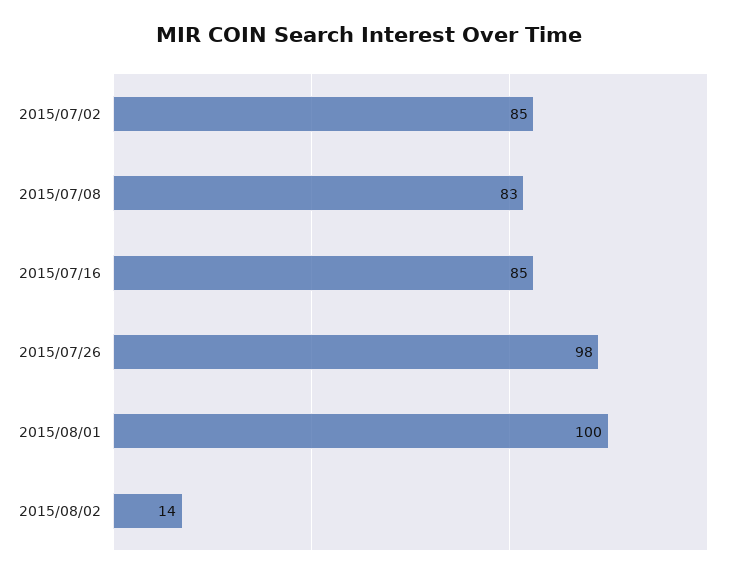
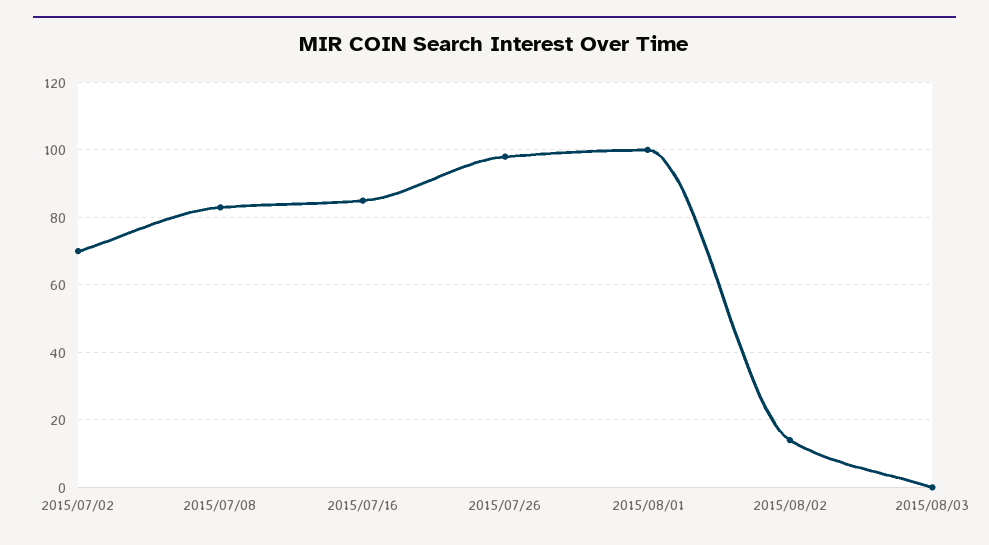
2015/07/02: 85 -> 70
2015/08/03: none -> 0

